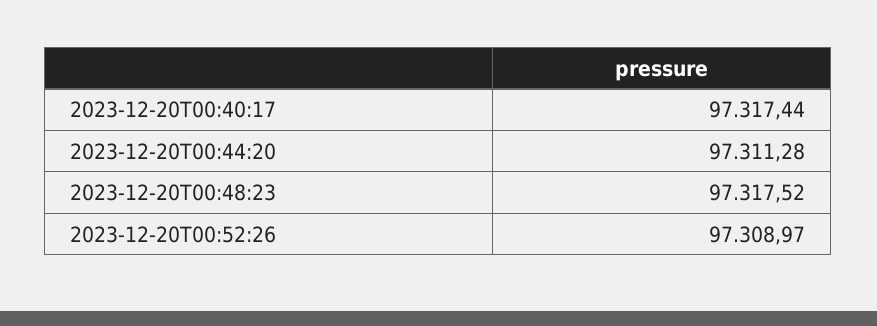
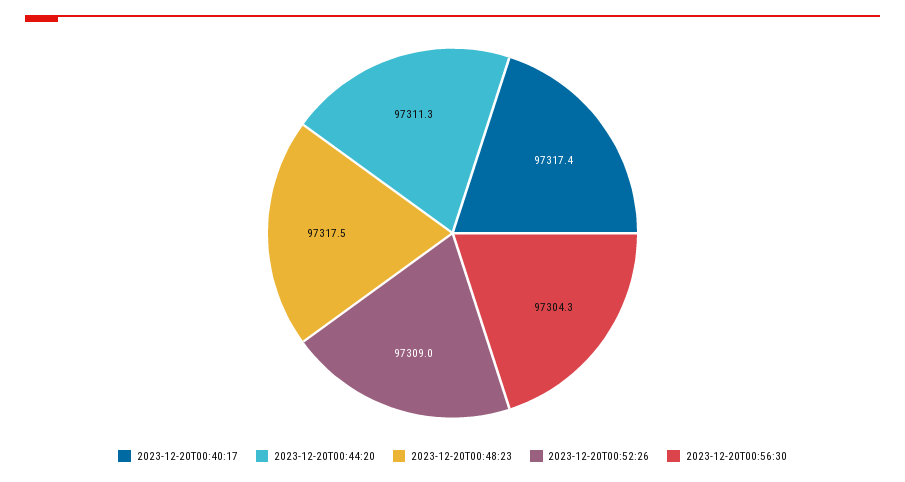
2023-12-20T00:56:30: none -> 97304.3

